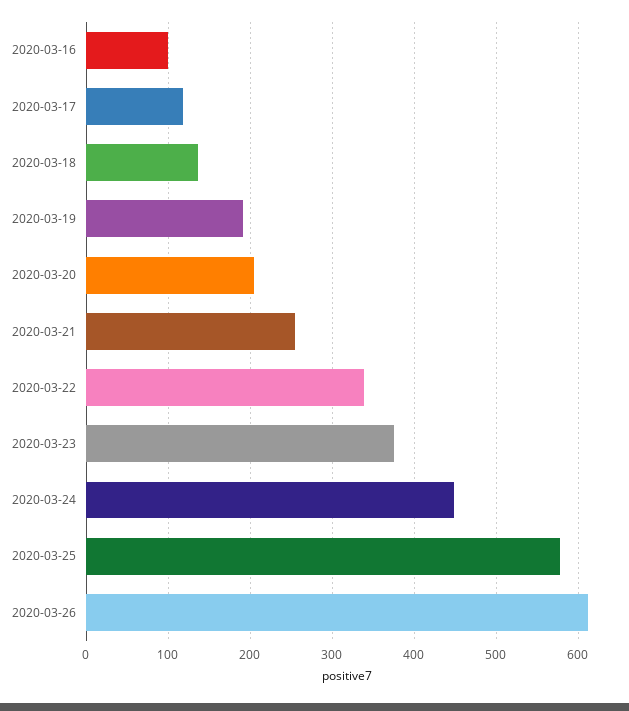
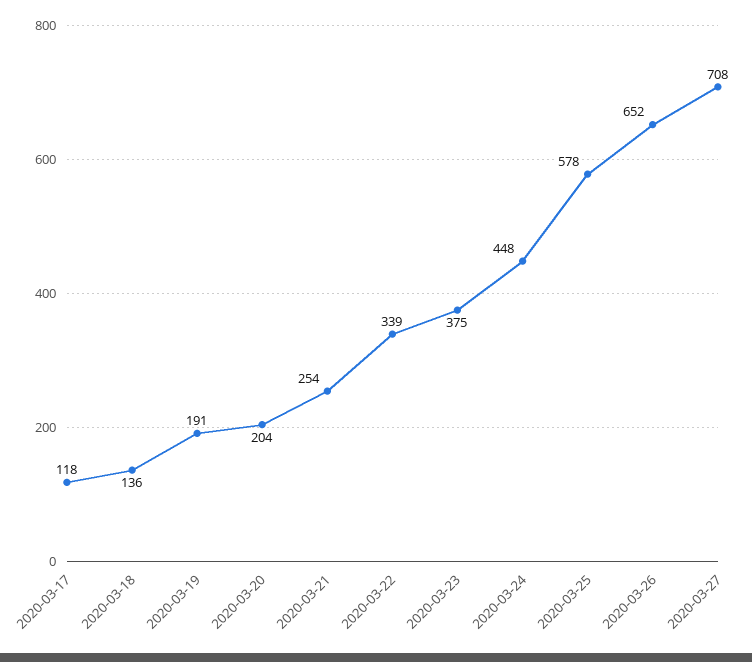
2020-03-16: 100 -> none
2020-03-26: 610 -> 652
2020-03-27: none -> 708

